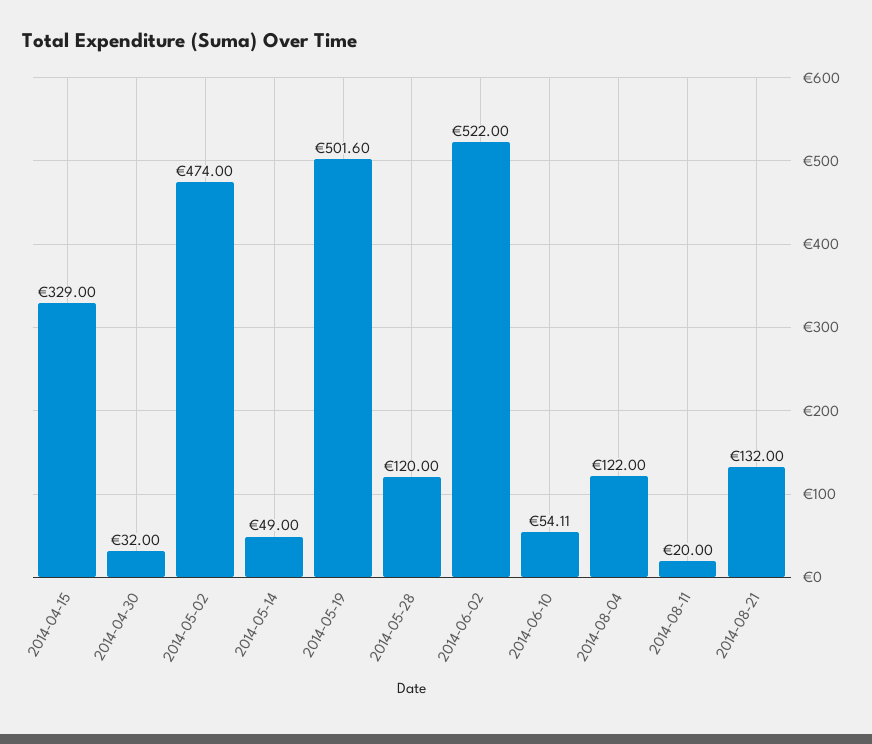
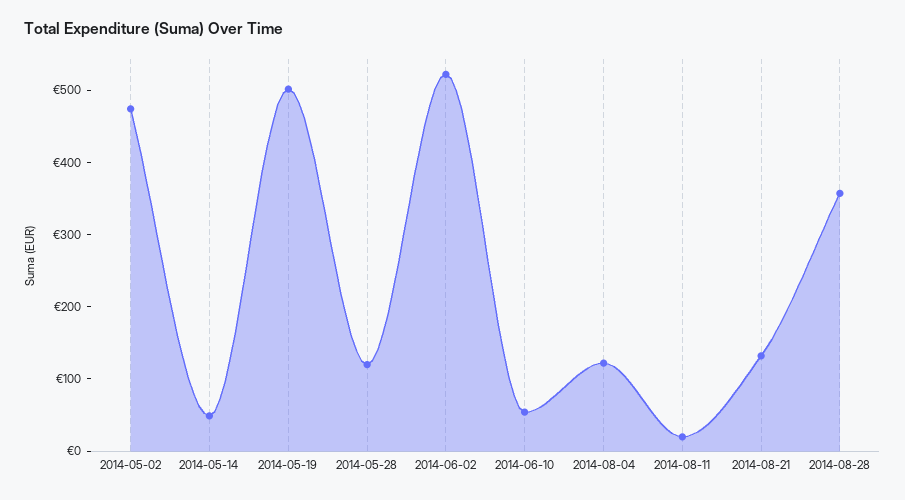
2014-04-15: 329 -> none
2014-04-30: 32 -> none
2014-08-28: none -> 360

